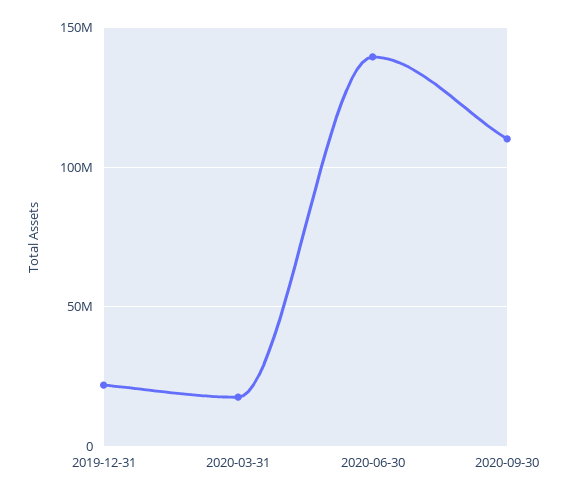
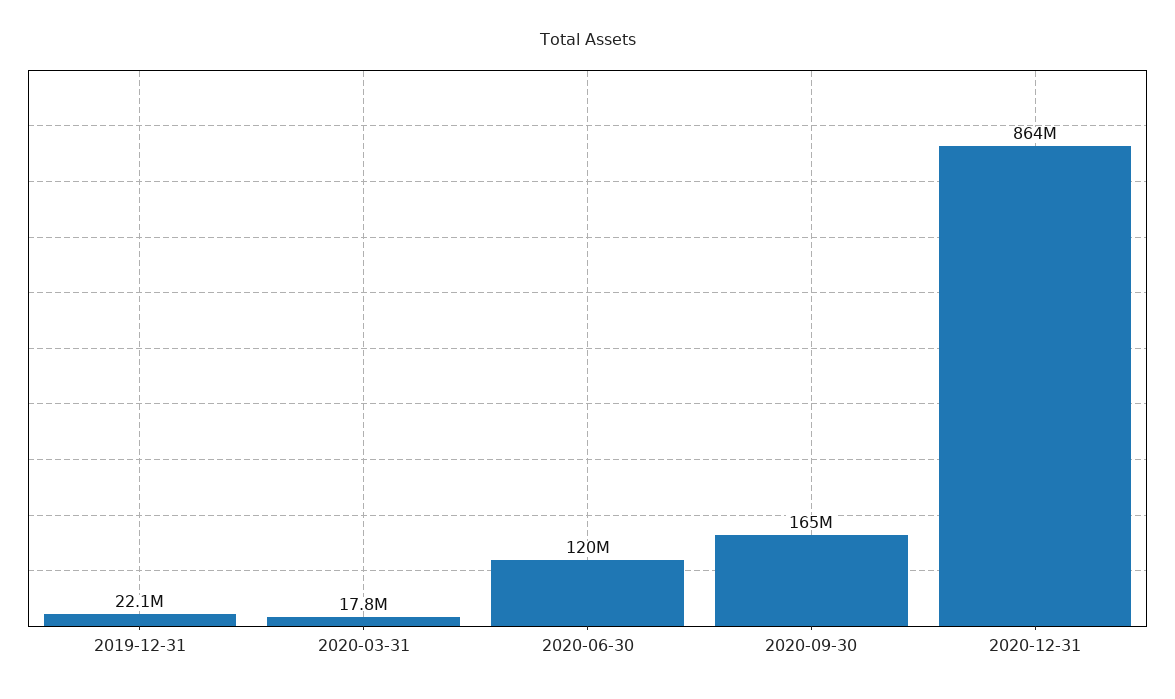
2020-06-30: 140000000 -> 120000000
2020-09-30: 110000000 -> 165000000
2020-12-31: none -> 864000000

